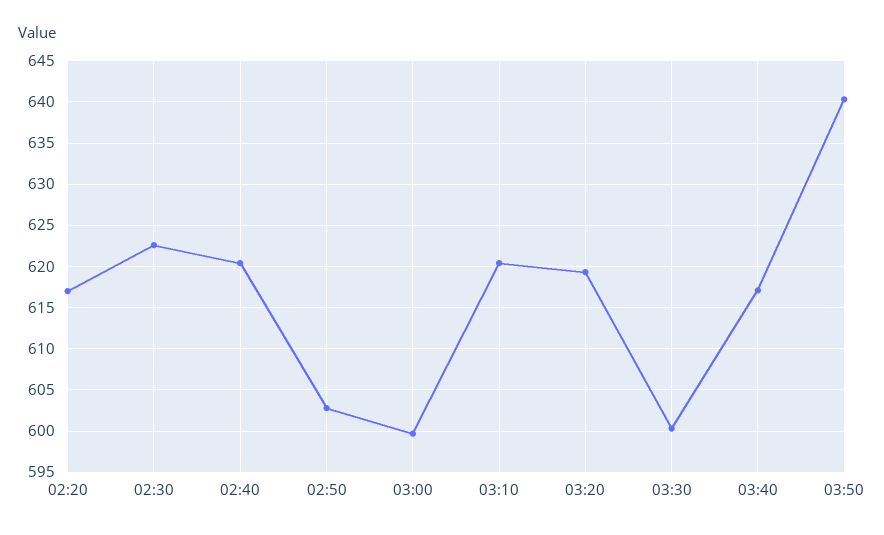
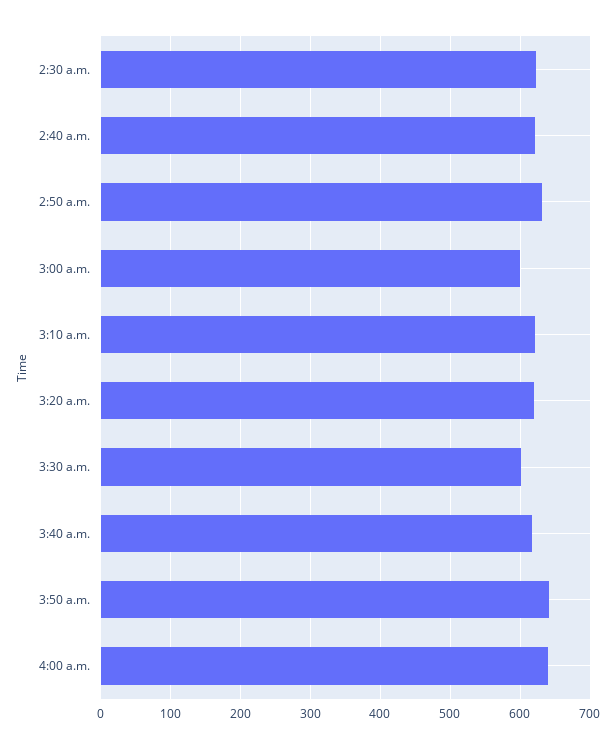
02:20: 617 -> none
02:50: 603 -> 630
4:00 a.m.: none -> 640

